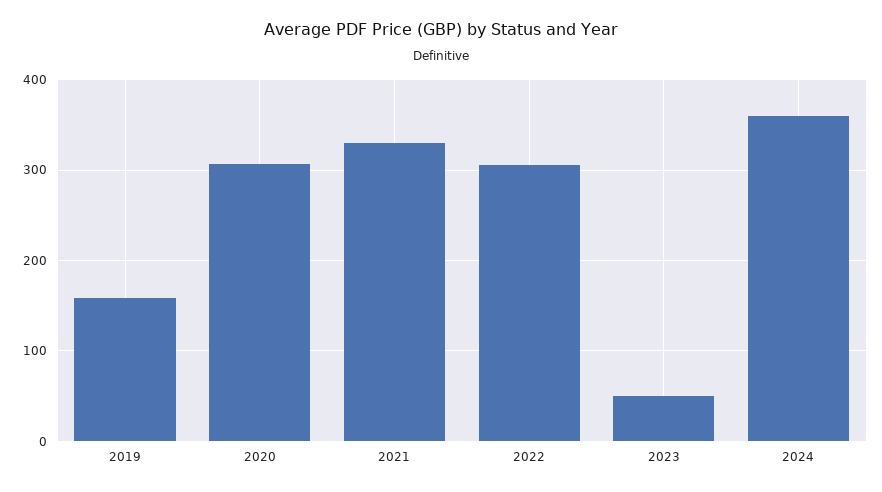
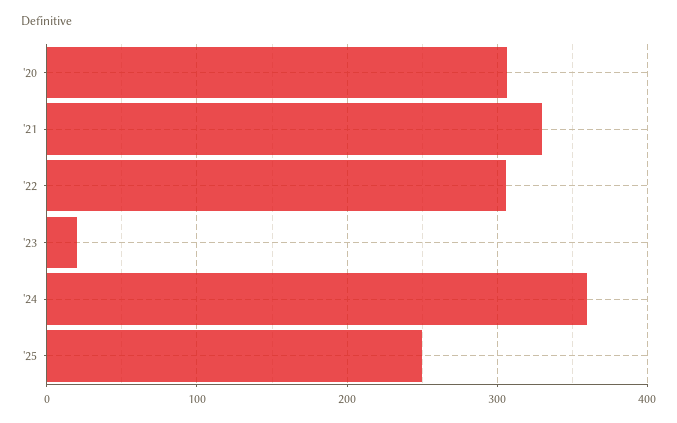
2019: 160 -> none
2023: 50 -> 20
'25: none -> 250

